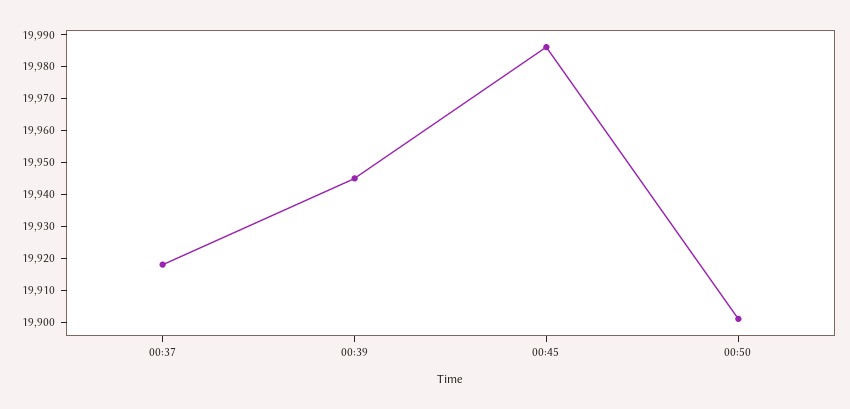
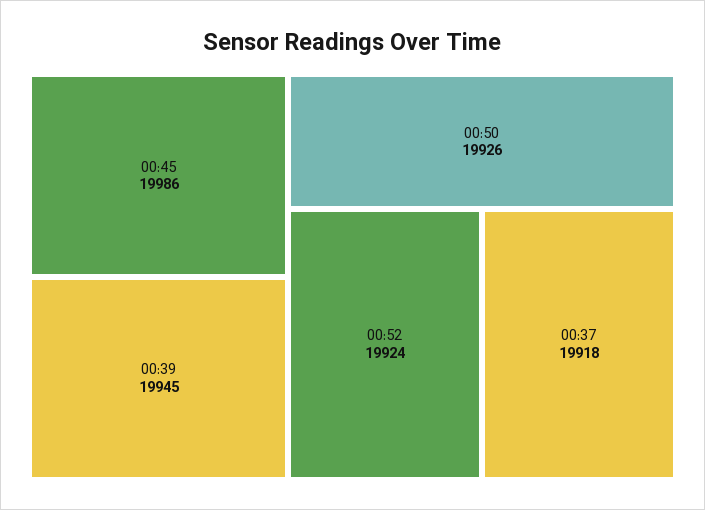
00:50: 19900 -> 19926
00:52: none -> 19924

